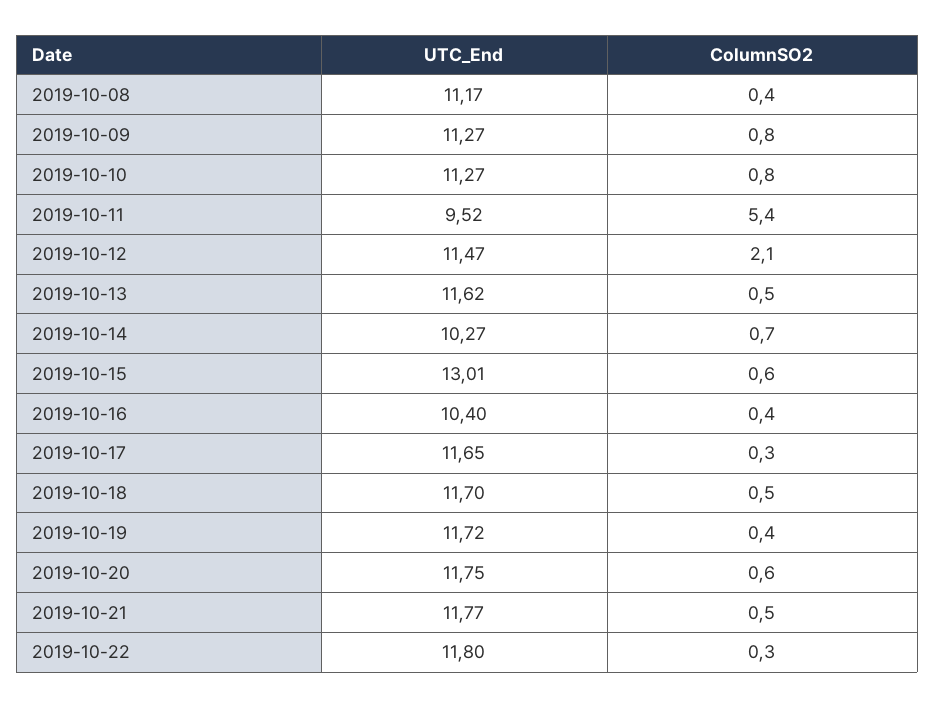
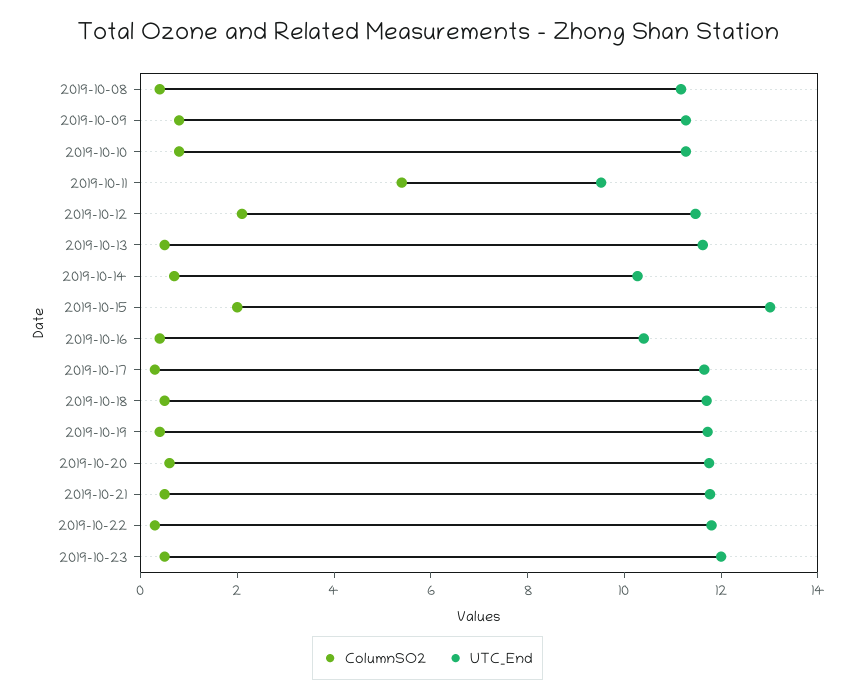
ColumnSO2, 2019-10-15: 0.6 -> 2
ColumnSO2, 2019-10-23: none -> 0.5
UTC_End, 2019-10-23: none -> 12

